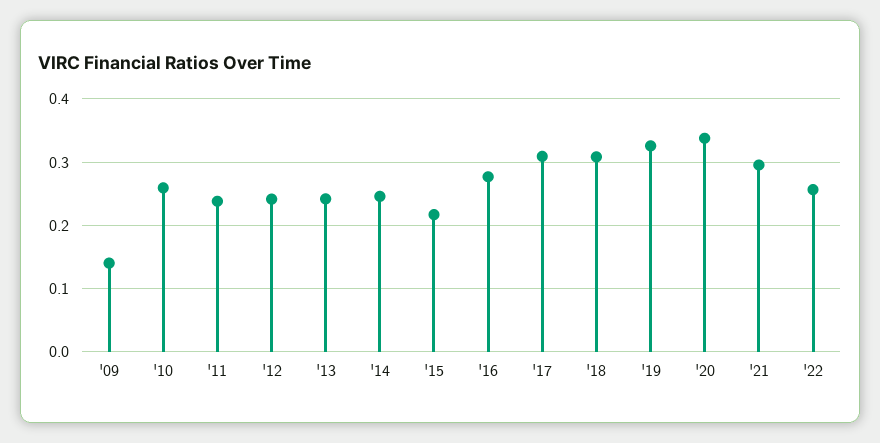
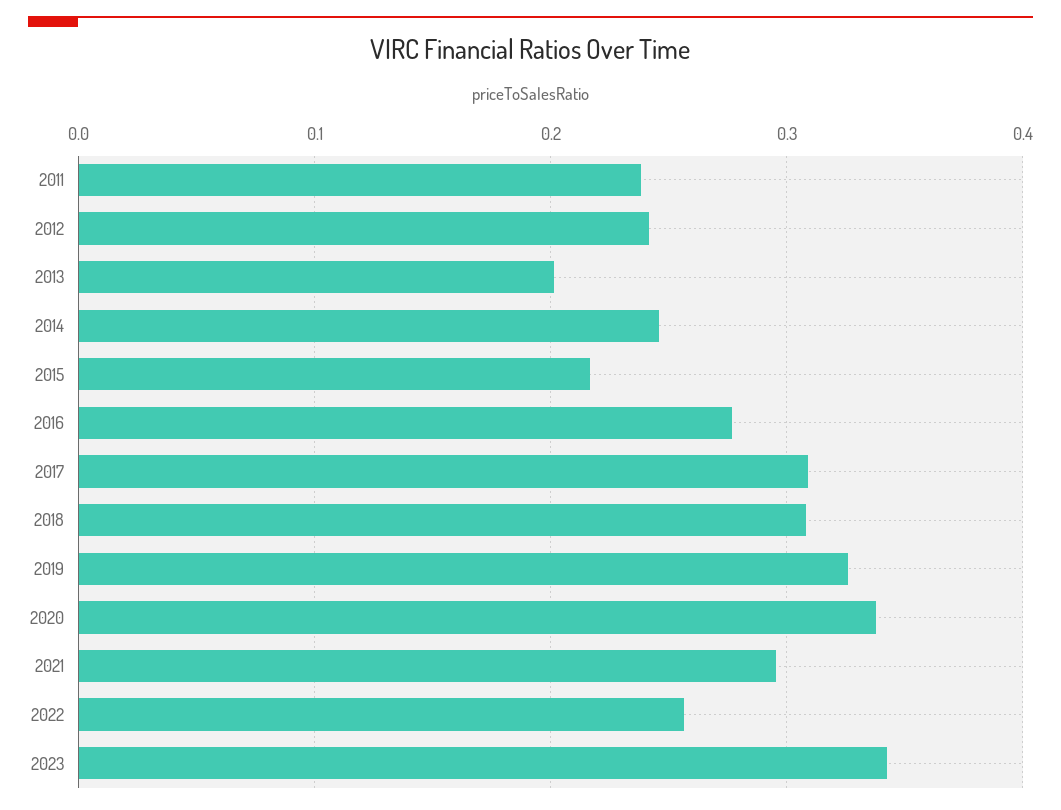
'09: 0.14 -> none
'10: 0.26 -> none
'13: 0.24 -> 0.2
2023: none -> 0.34

